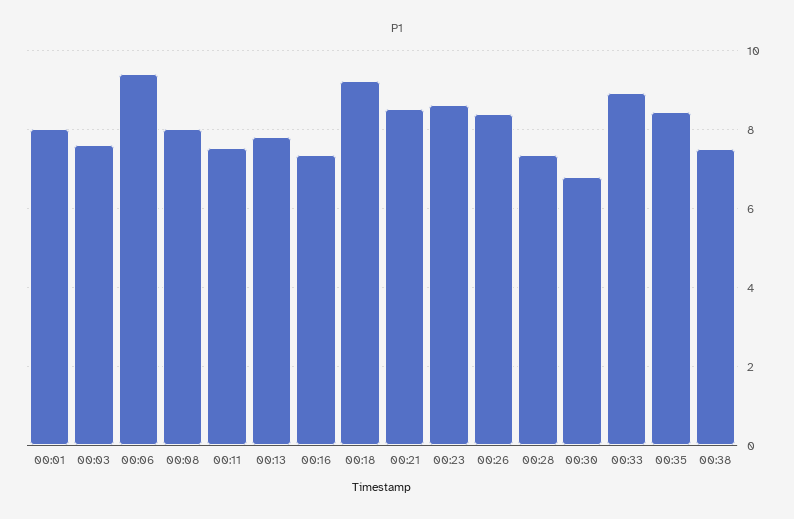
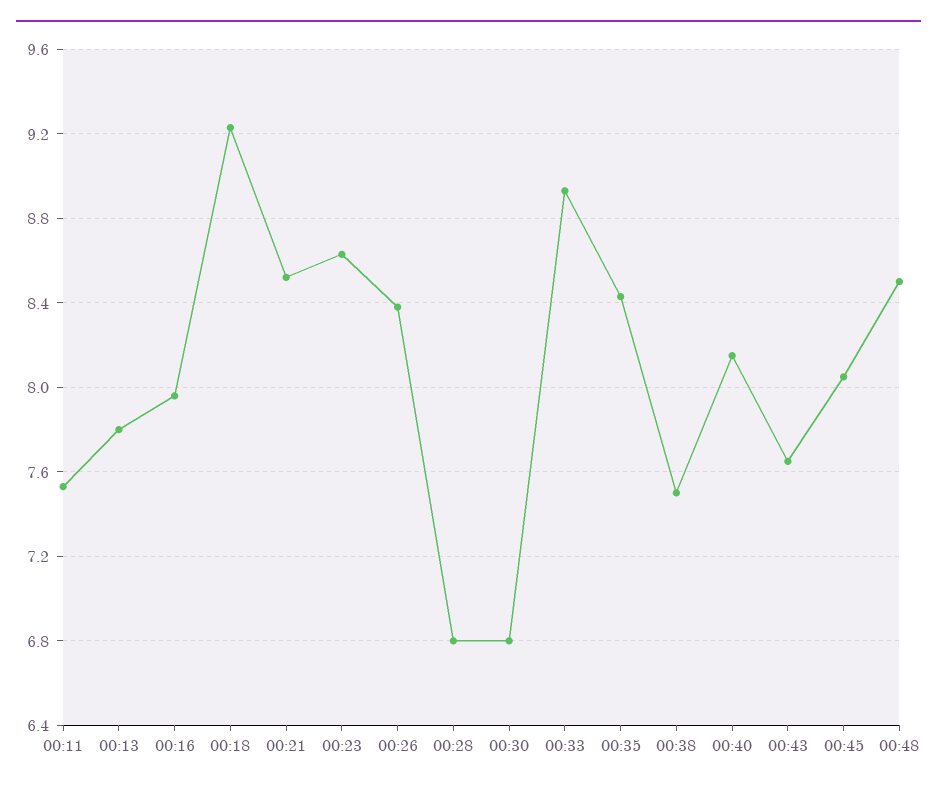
00:01: 8 -> none
00:03: 7.6 -> none
00:06: 9.4 -> none
00:08: 8 -> none
00:16: 7.4 -> 7.95
00:28: 7.4 -> 6.8
00:40: none -> 8.15
00:43: none -> 7.65
00:45: none -> 8.05
00:48: none -> 8.5

